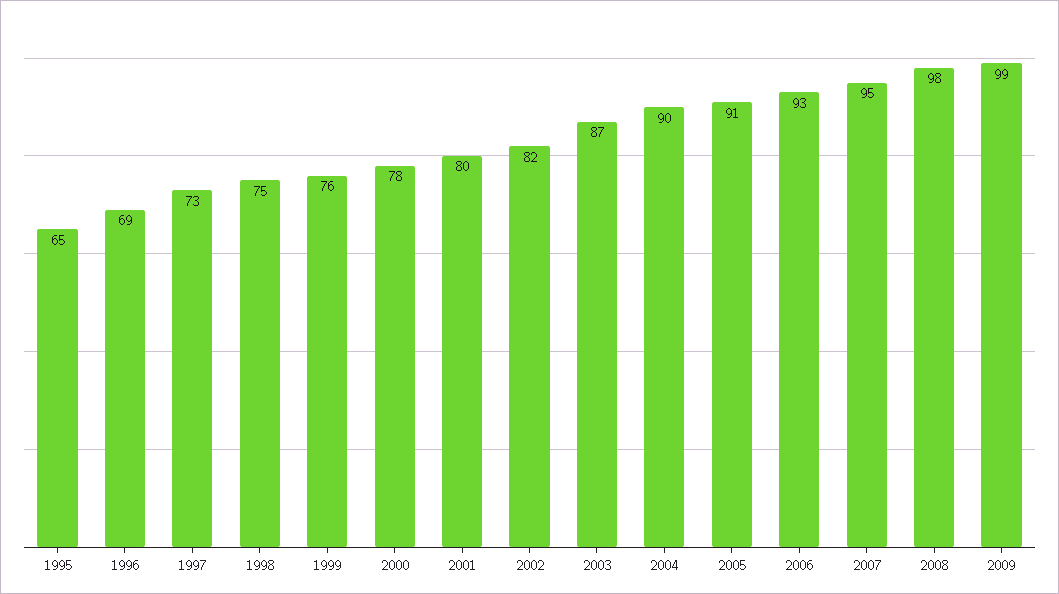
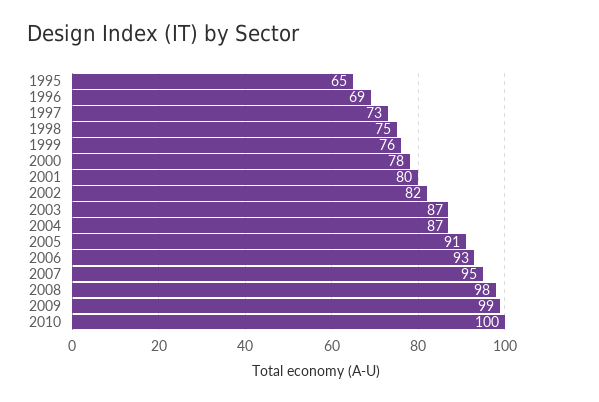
2004: 90 -> 87
2010: none -> 100

